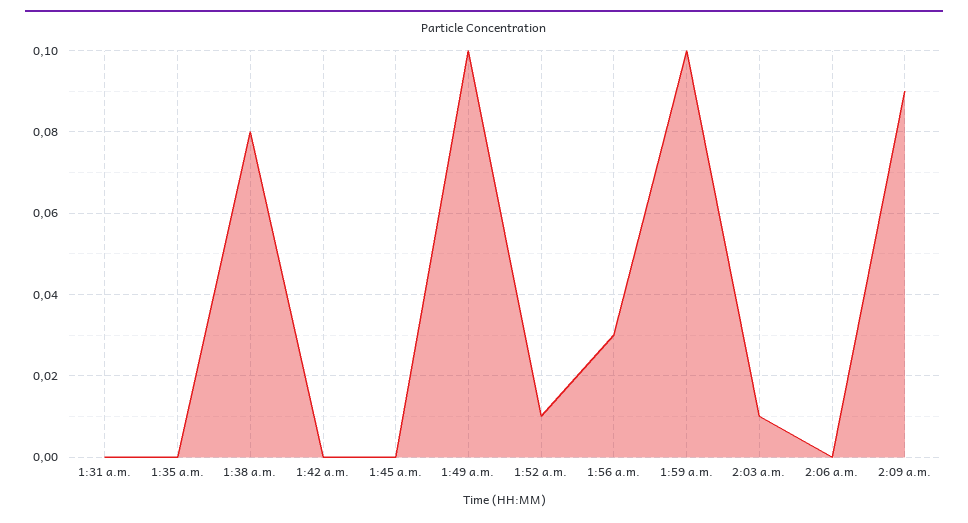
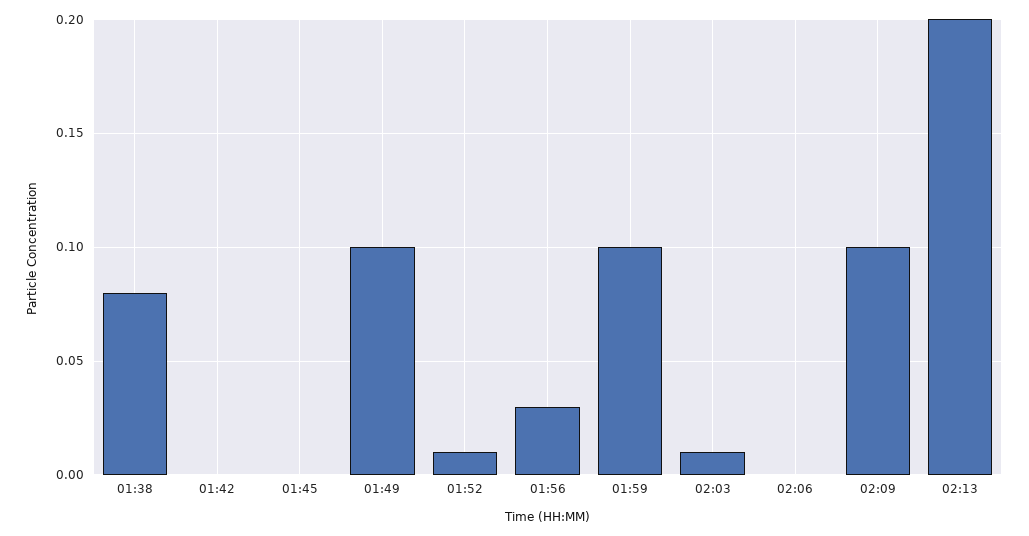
1:31 a.m.: 0 -> none
1:35 a.m.: 0 -> none
2:09 a.m.: 0.09 -> 0.1
02:13: none -> 0.2

